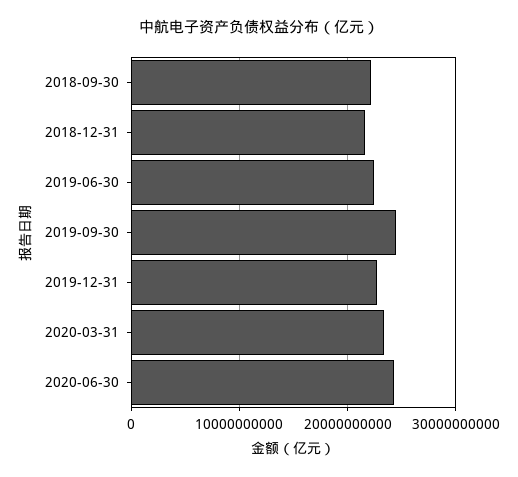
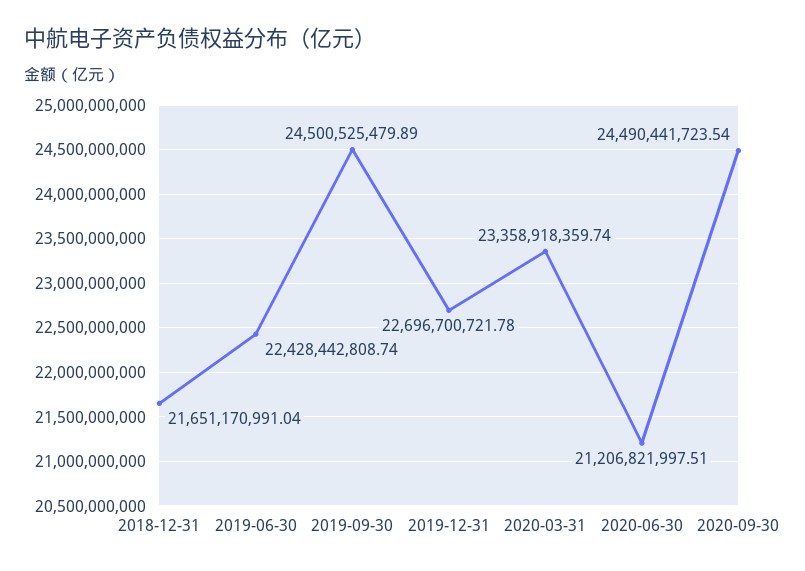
2018-09-30: 22000000000 -> none
2020-06-30: 24000000000 -> 21206821997.51
2020-09-30: none -> 24490441723.54

